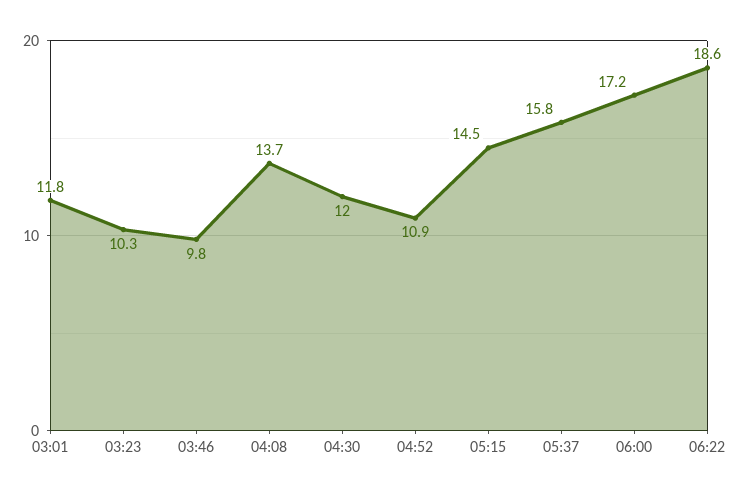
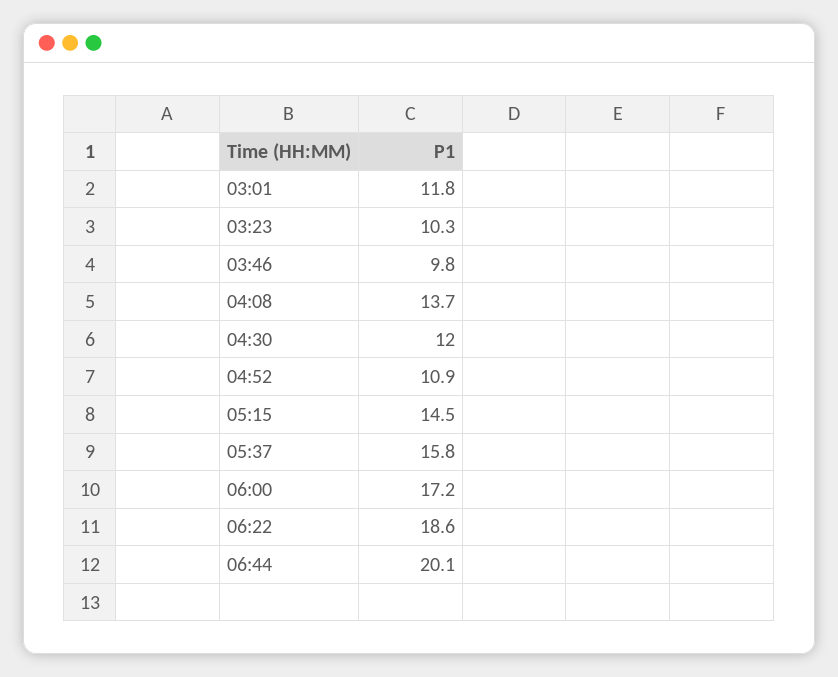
06:44: none -> 20.1

